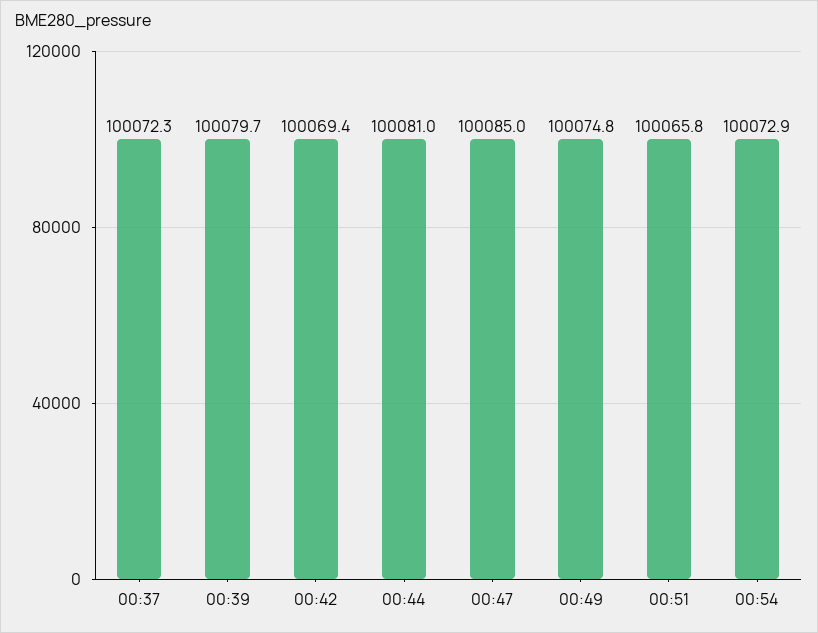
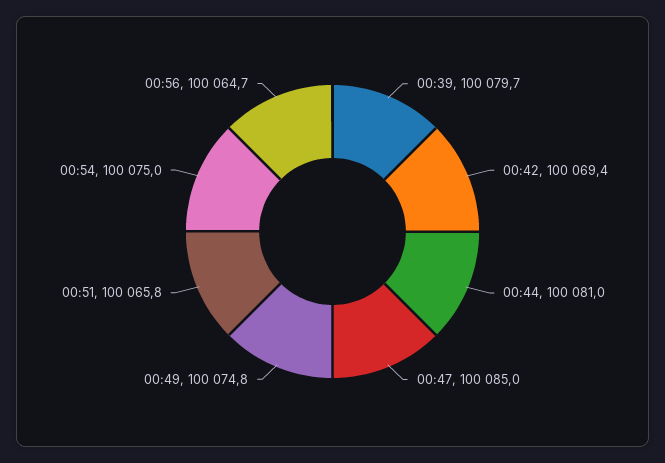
00:37: 100072.3 -> none
00:54: 100072.9 -> 100075
00:56: none -> 100064.7

